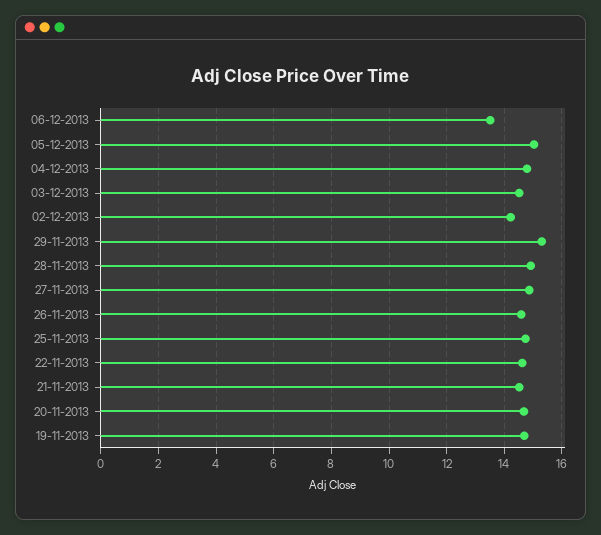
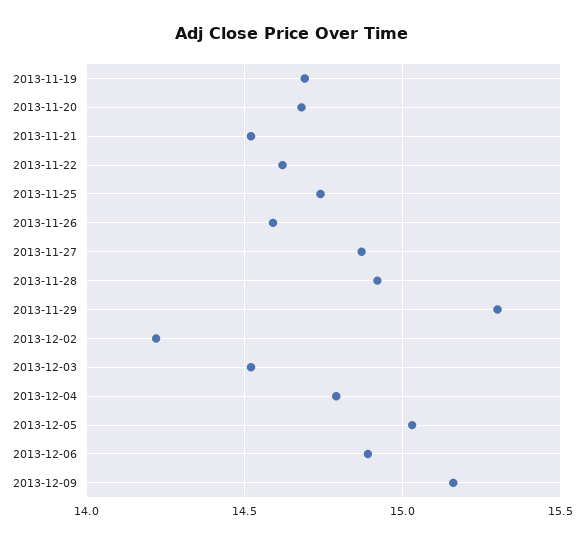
06-12-2013: 13.5 -> 14.9
2013-12-09: none -> 15.15

